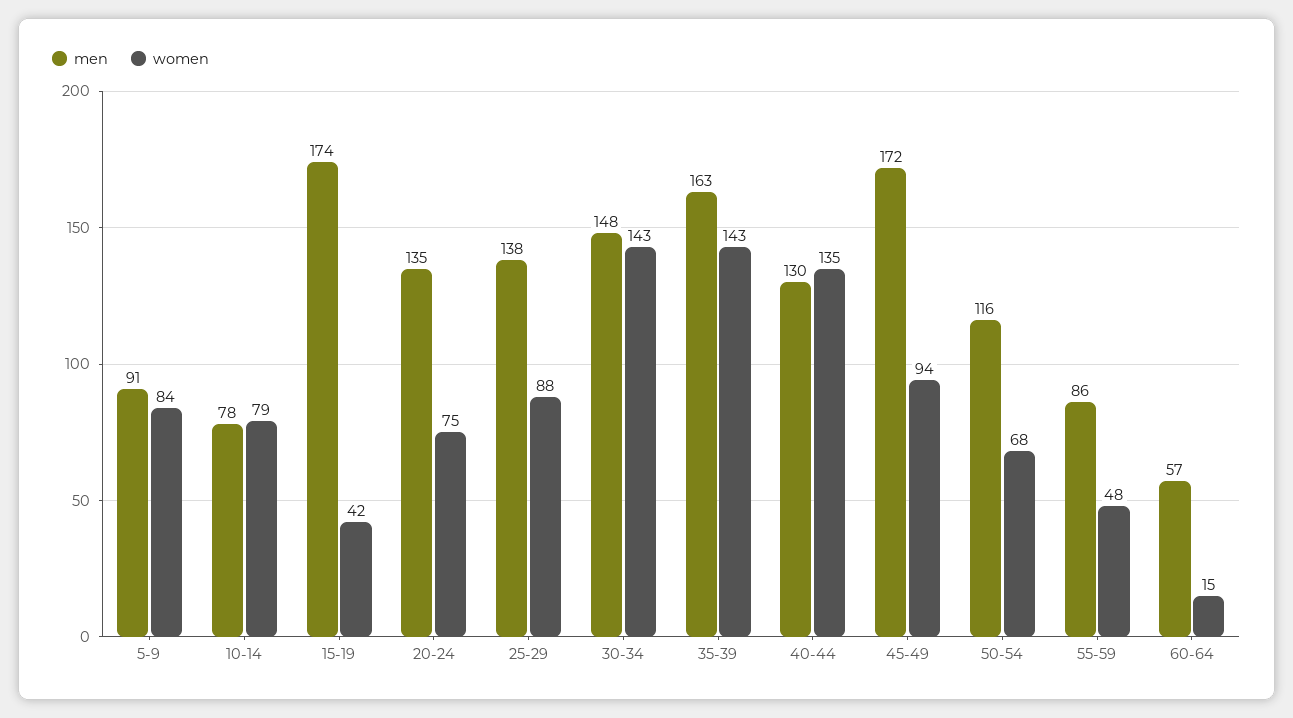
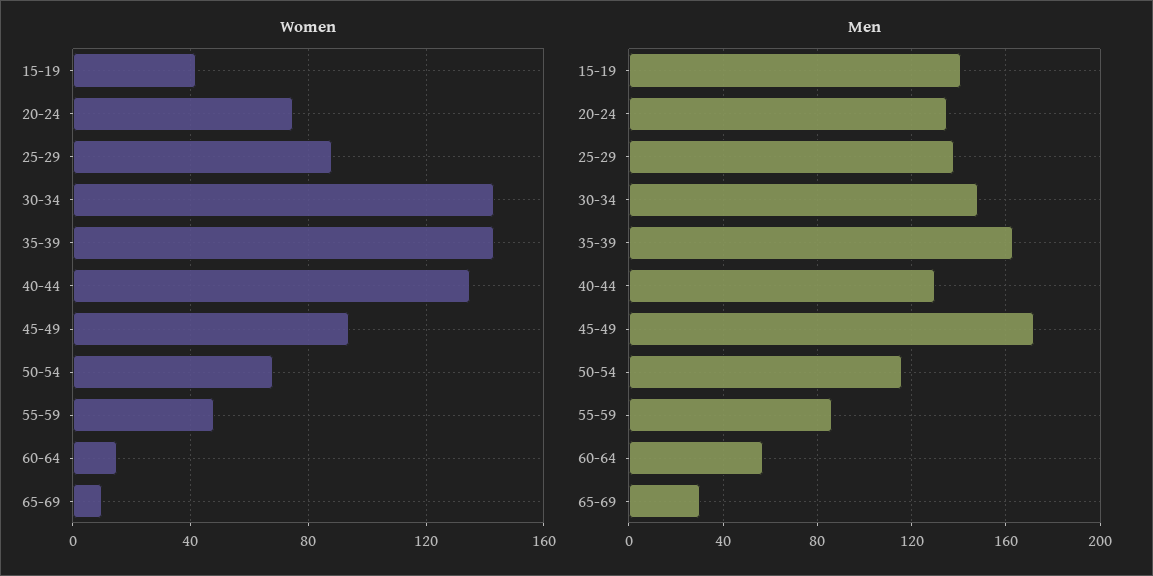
men, 5-9: 91 -> none
women, 5-9: 84 -> none
men, 10-14: 78 -> none
women, 10-14: 79 -> none
men, 15-19: 174 -> 140
women, 65-69: none -> 10
men, 65-69: none -> 30

